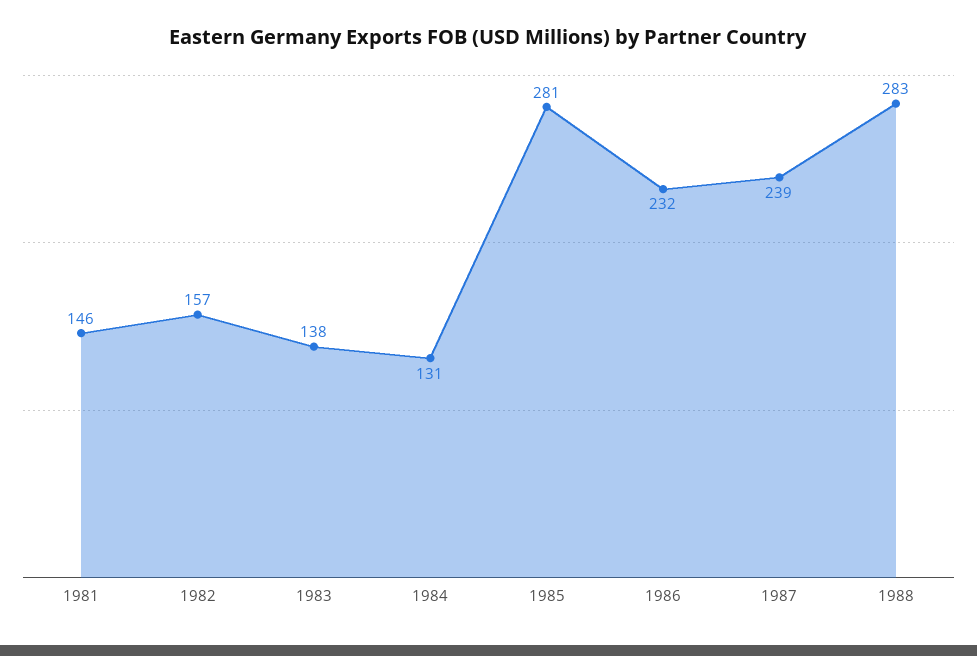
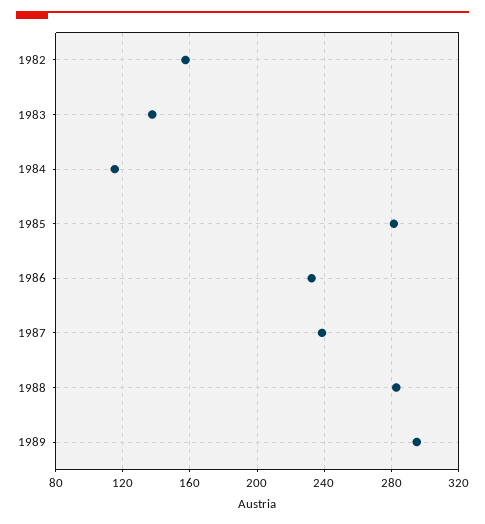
1981: 146 -> none
1984: 131 -> 115
1989: none -> 295

